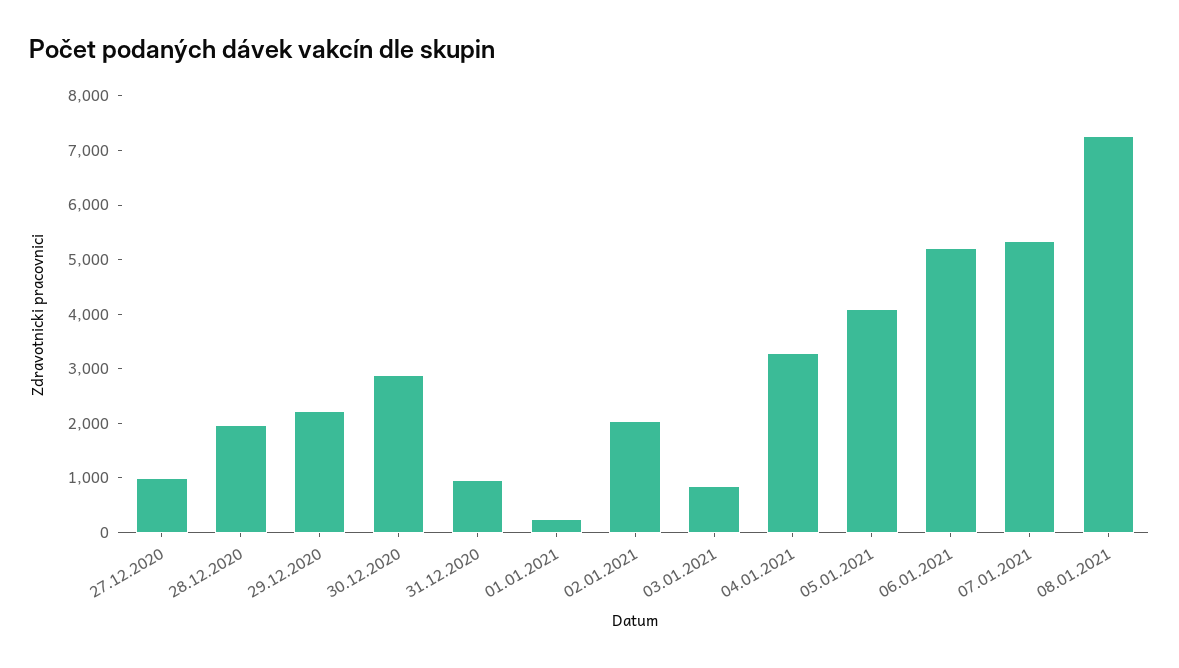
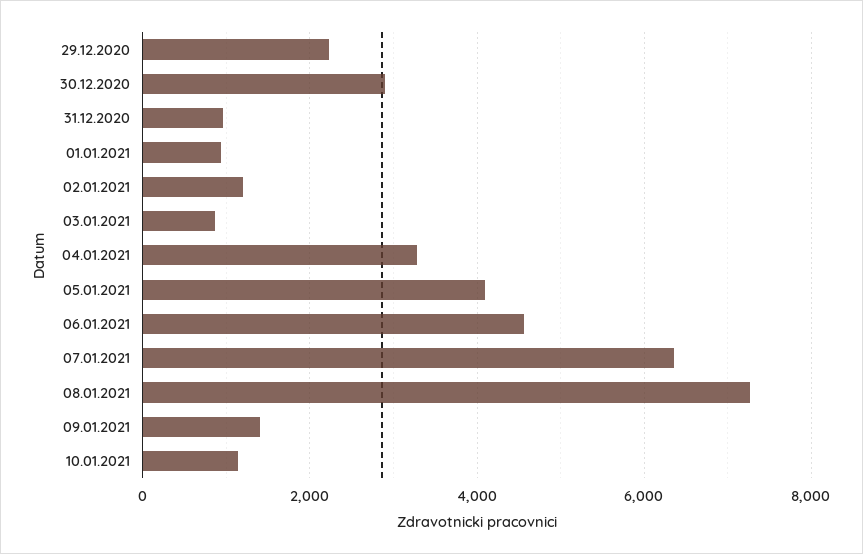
27.12.2020: 1000 -> none
28.12.2020: 2000 -> none
01.01.2021: 200 -> 1000
02.01.2021: 2000 -> 1200
06.01.2021: 5200 -> 4600
07.01.2021: 5400 -> 6400
09.01.2021: none -> 1400
10.01.2021: none -> 1200

